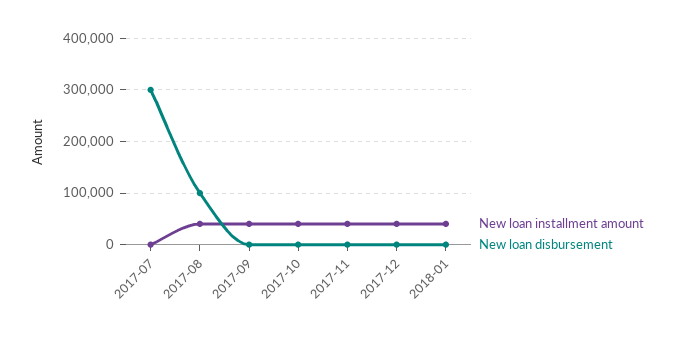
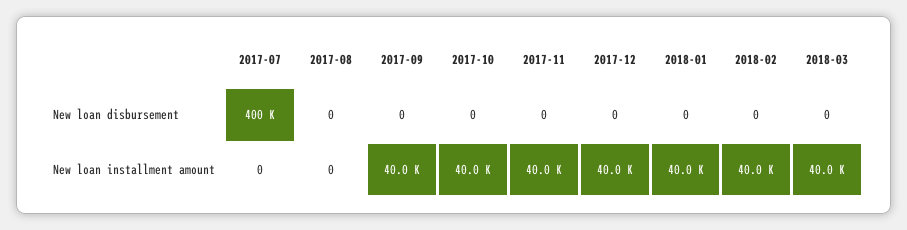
New loan disbursement, 2017-07: 300000 -> 400000
New loan installment amount, 2017-08: 40000 -> 0
New loan disbursement, 2017-08: 100000 -> 0
New loan disbursement, 2018-02: none -> 0
New loan disbursement, 2018-03: none -> 0
New loan installment amount, 2018-02: none -> 40000
New loan installment amount, 2018-03: none -> 40000

